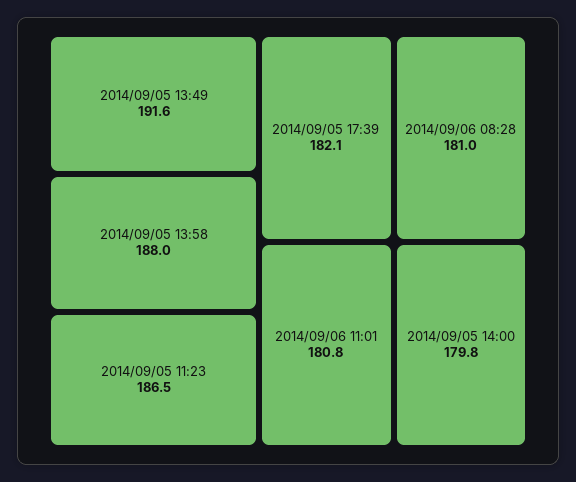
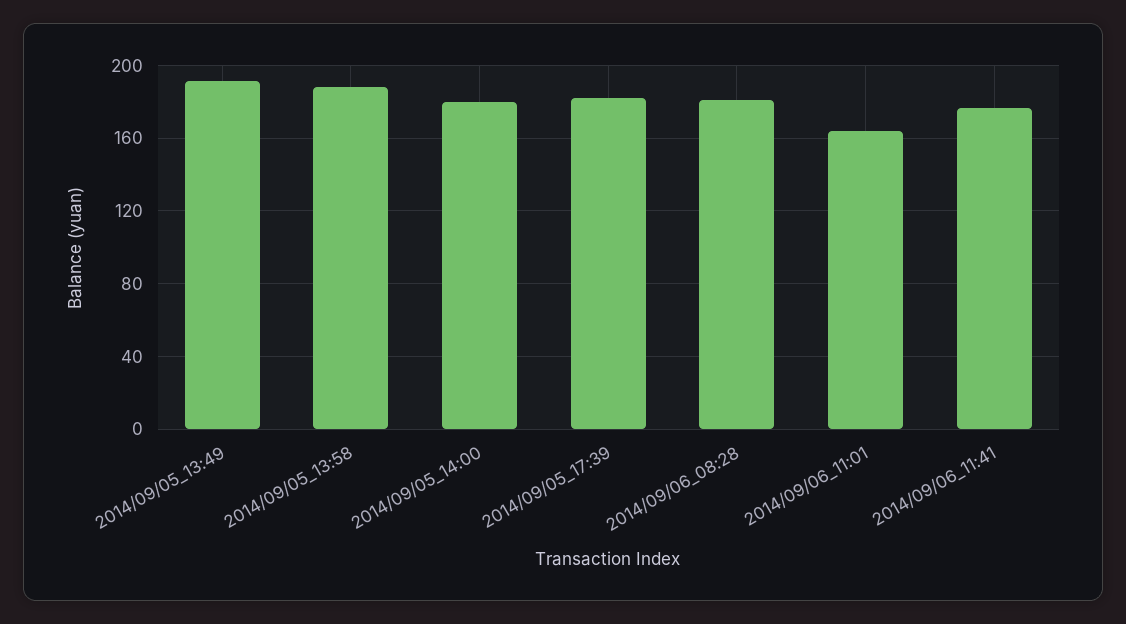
2014/09/05 11:23: 186.5 -> none
2014/09/06 11:01: 180.8 -> 165
2014/09/06_11:41: none -> 175

